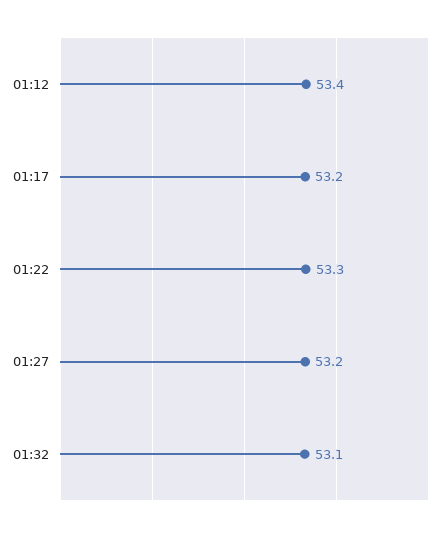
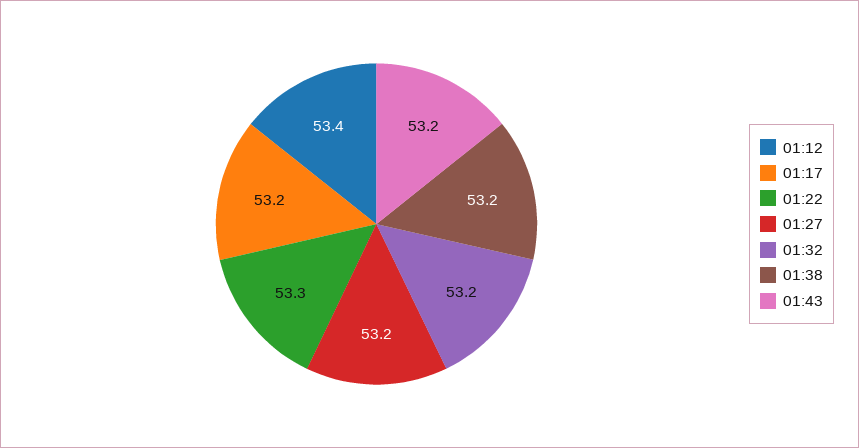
01:32: 53.1 -> 53.2
01:38: none -> 53.2
01:43: none -> 53.2

